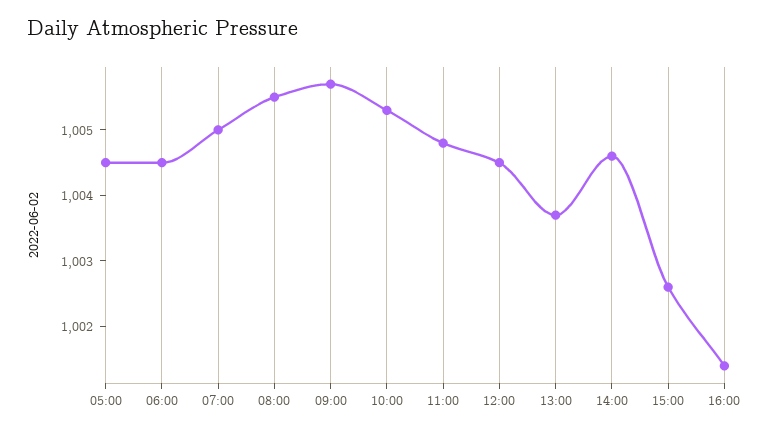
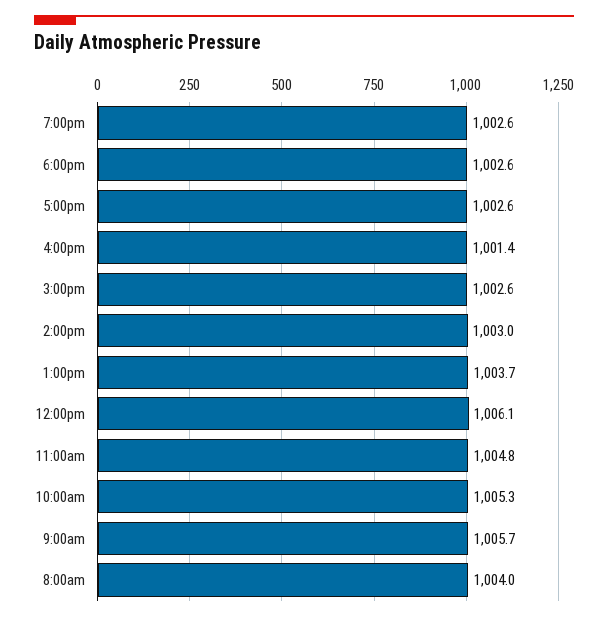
05:00: 1004.5 -> none
06:00: 1004.5 -> none
07:00: 1005 -> none
08:00: 1005.5 -> 1004
12:00: 1004.5 -> 1006.1
14:00: 1004.5 -> 1003
7:00pm: none -> 1002.6
6:00pm: none -> 1002.6
5:00pm: none -> 1002.6

